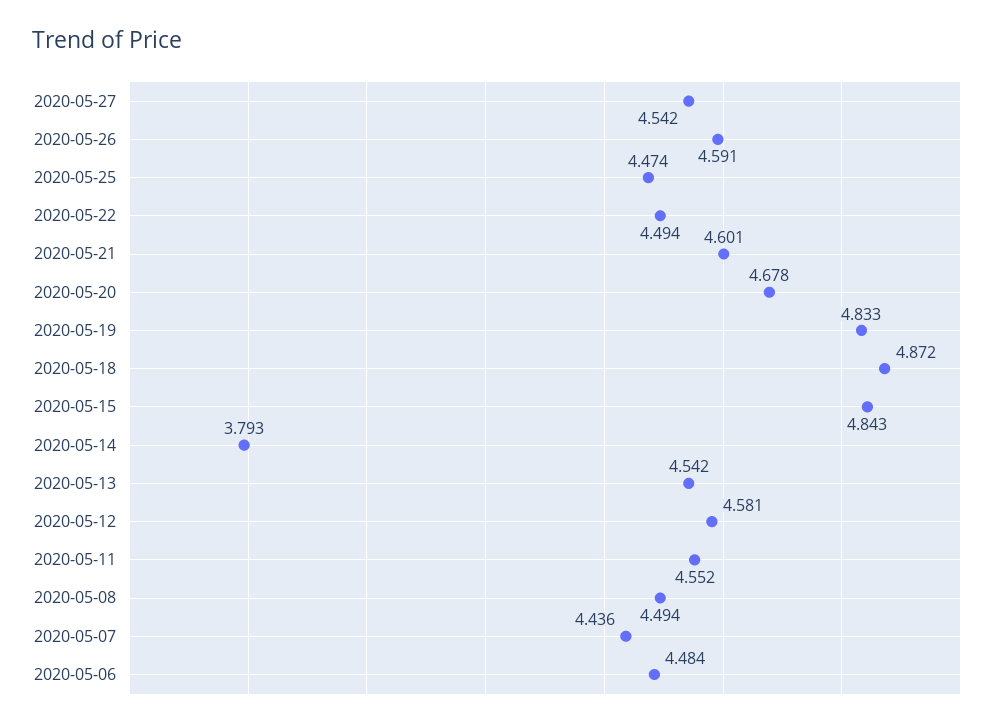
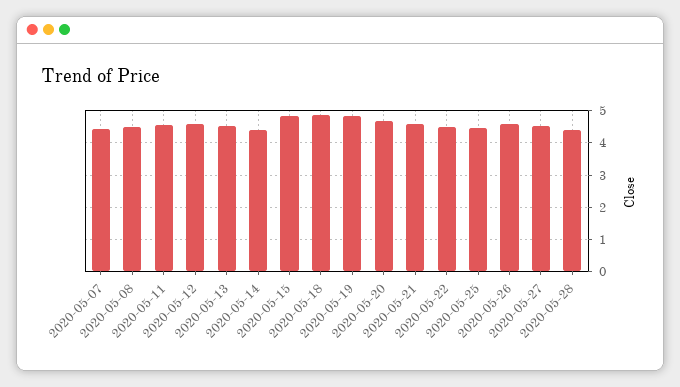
2020-05-14: 3.793 -> 4.4
2020-05-06: 4.484 -> none
2020-05-28: none -> 4.4

